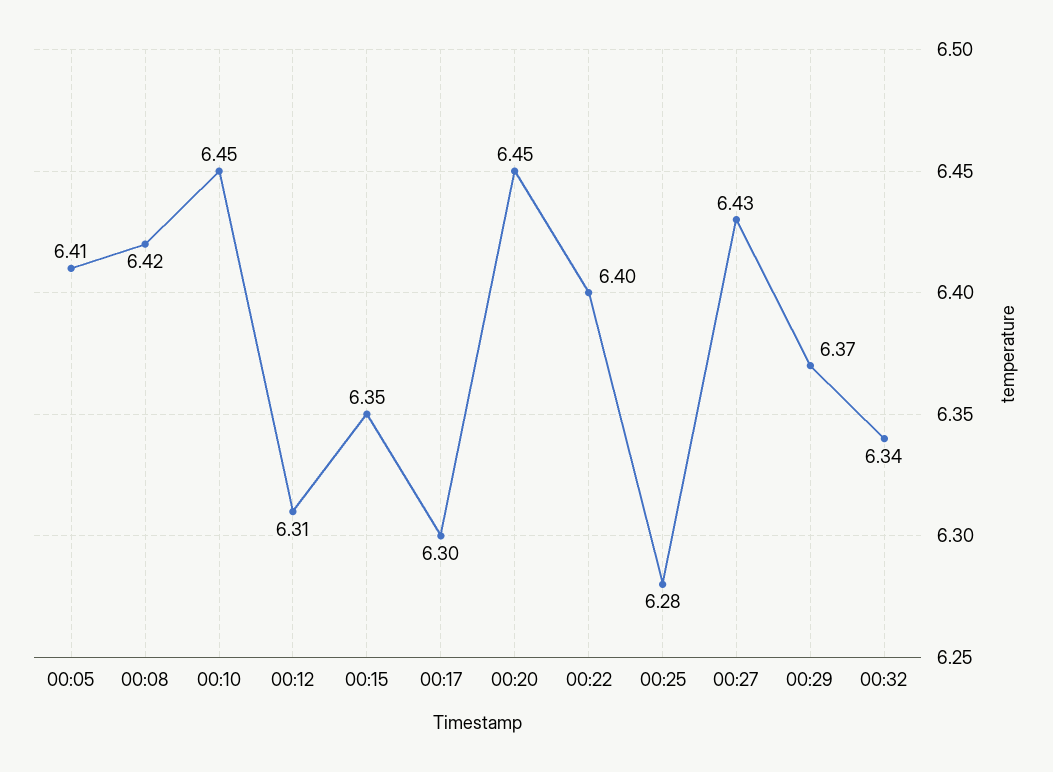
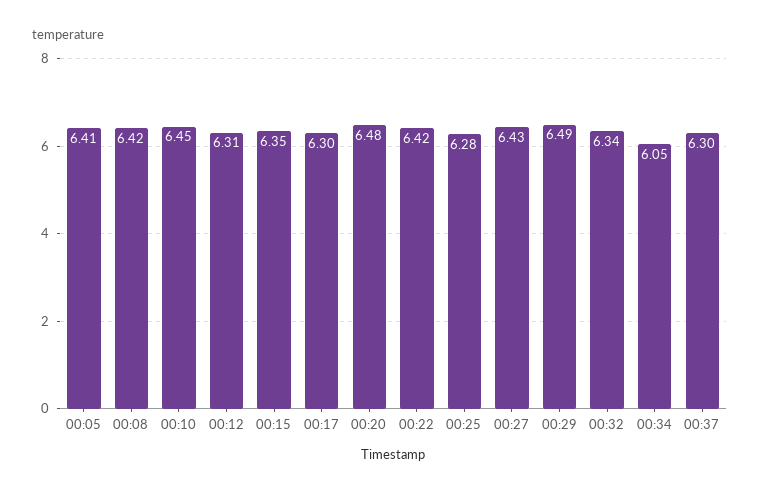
00:20: 6.45 -> 6.48
00:22: 6.4 -> 6.42
00:29: 6.37 -> 6.49
00:34: none -> 6.05
00:37: none -> 6.3

